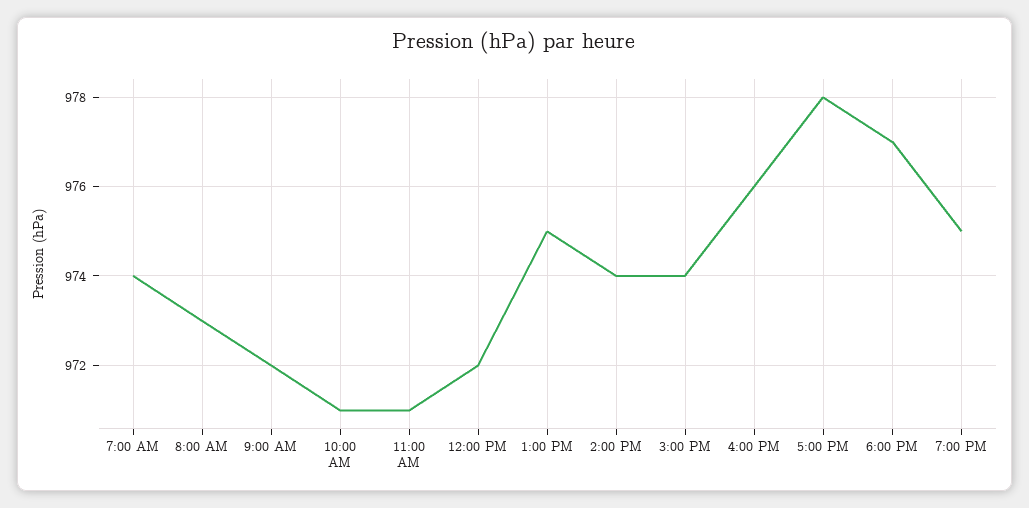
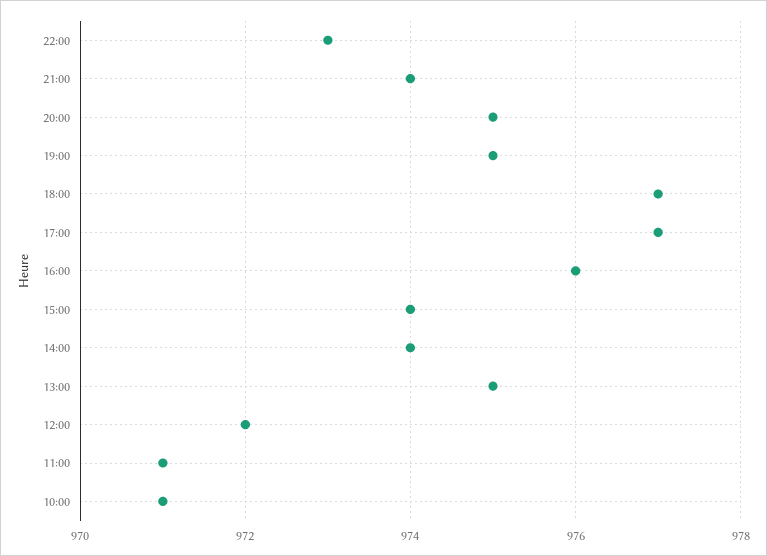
7:00 AM: 974 -> none
8:00 AM: 973 -> none
9:00 AM: 972 -> none
5:00 PM: 978 -> 977
22:00: none -> 973
21:00: none -> 974
20:00: none -> 975

